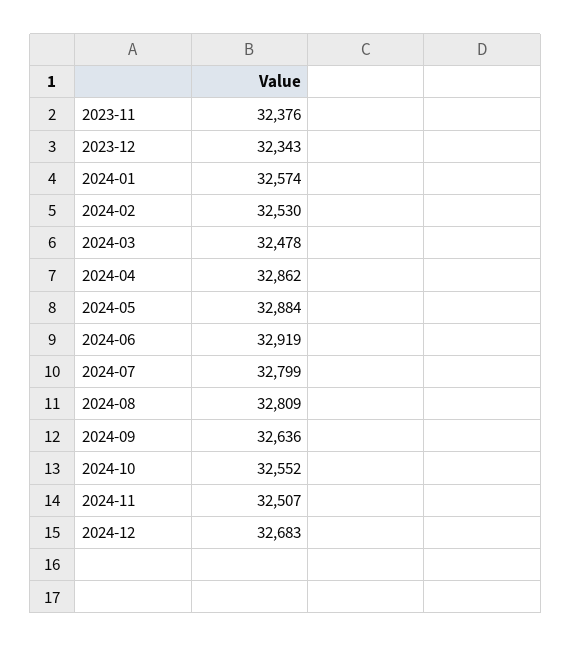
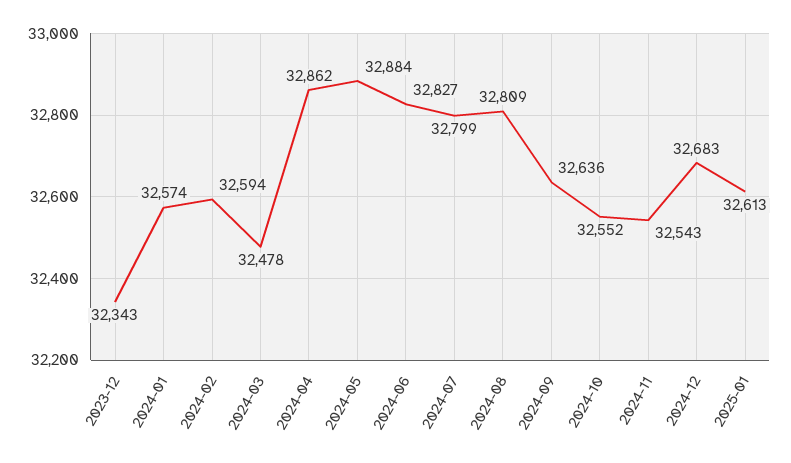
2023-11: 32376 -> none
2024-02: 32530 -> 32594
2024-06: 32919 -> 32827
2024-11: 32507 -> 32543
2025-01: none -> 32613

